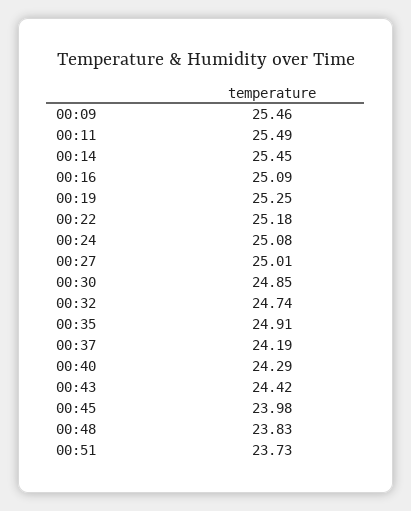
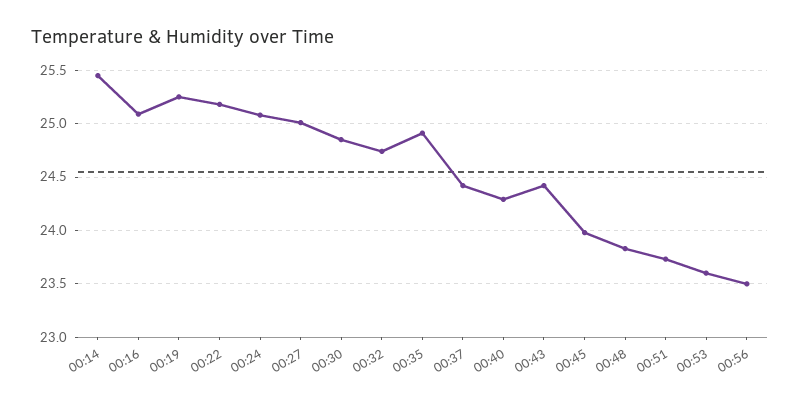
00:09: 25.46 -> none
00:11: 25.49 -> none
00:37: 24.19 -> 24.4
00:53: none -> 23.6
00:56: none -> 23.5

